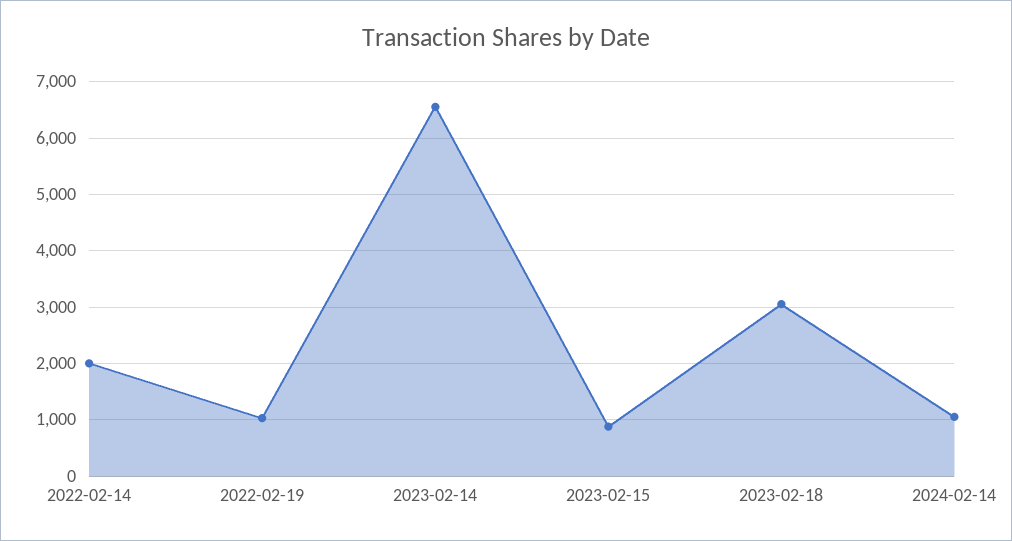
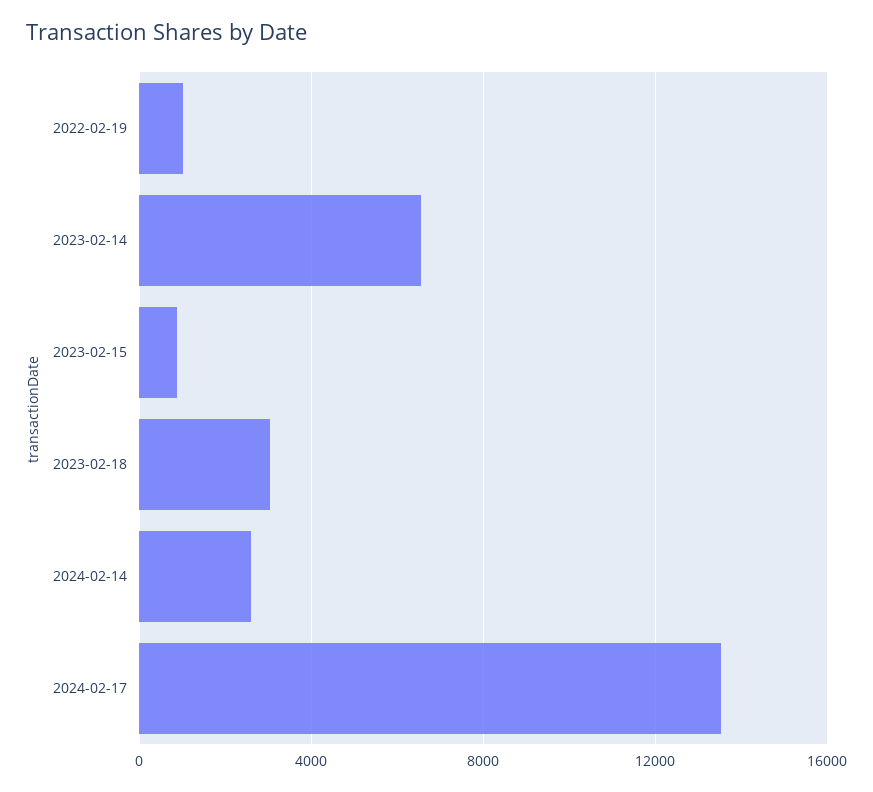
2022-02-14: 2000 -> none
2024-02-14: 1000 -> 2500
2024-02-17: none -> 13500

